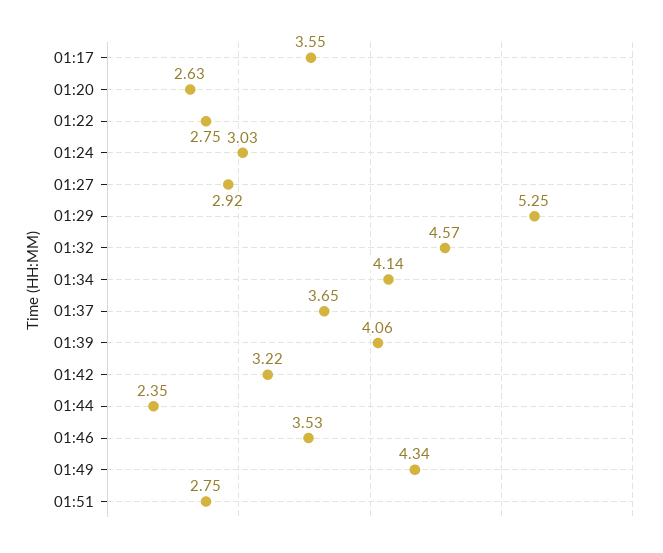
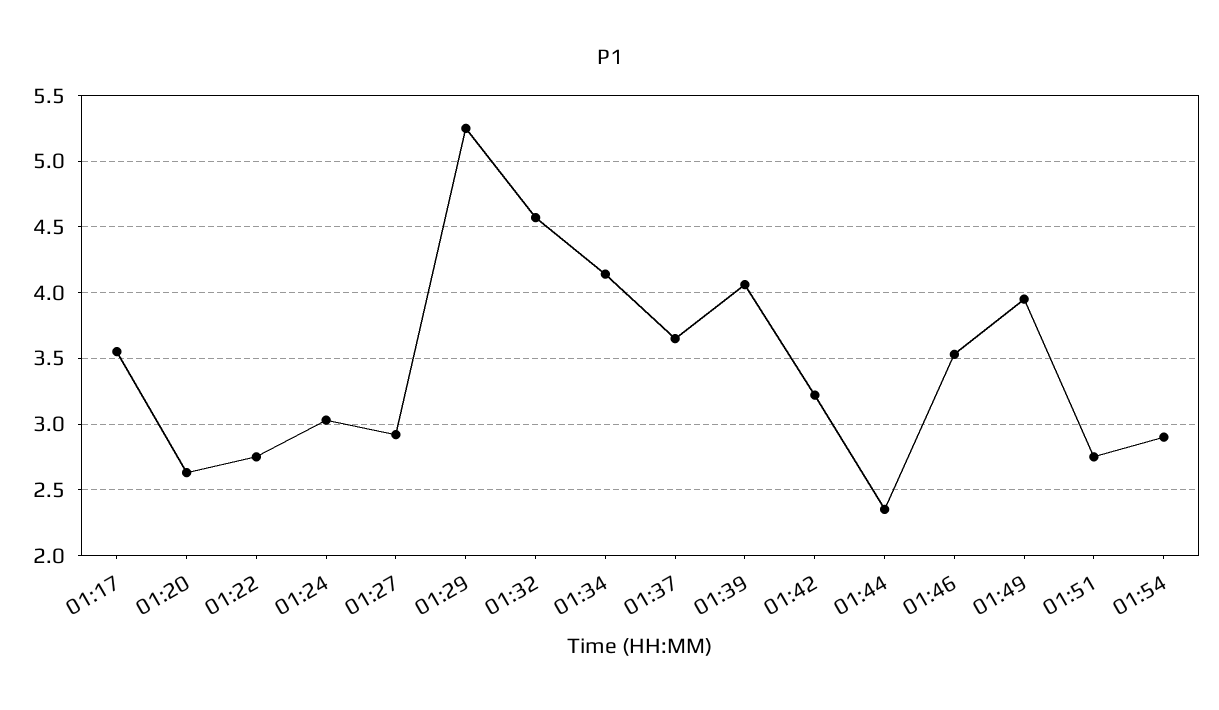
01:49: 4.34 -> 3.95
01:54: none -> 2.9

